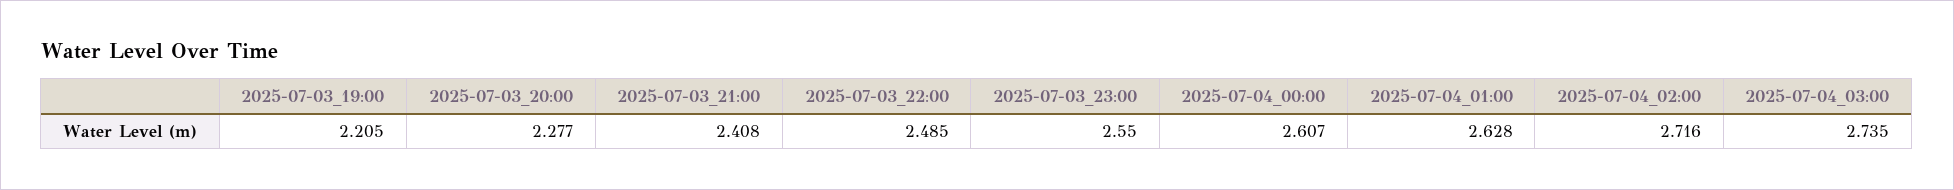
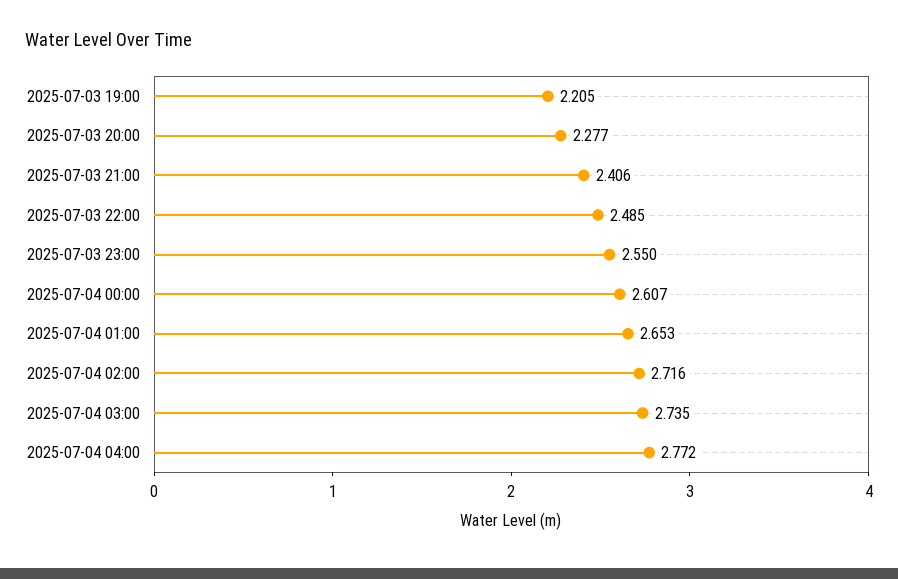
2025-07-03_21:00: 2.408 -> 2.406
2025-07-04_01:00: 2.628 -> 2.653
2025-07-04 04:00: none -> 2.772

